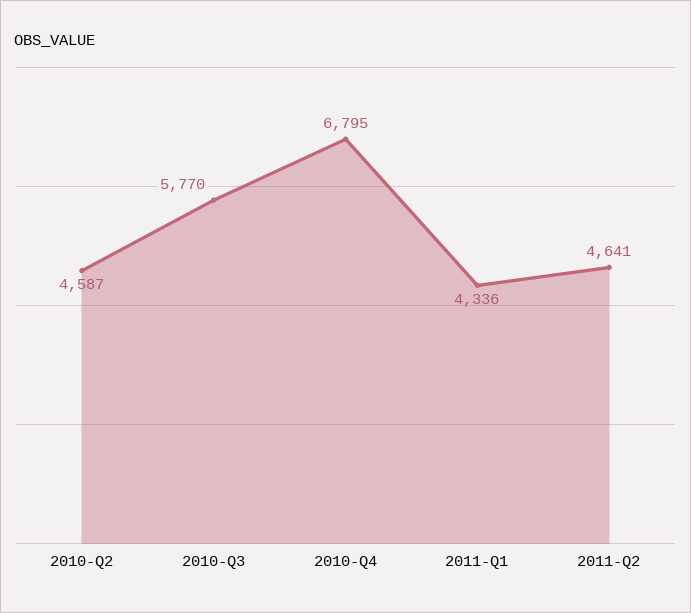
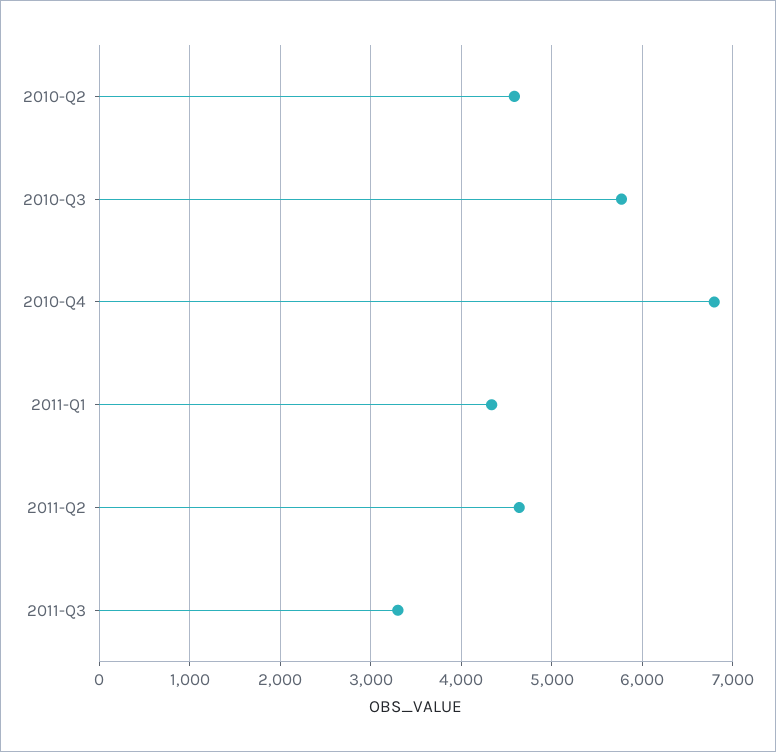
2011-Q3: none -> 3300

